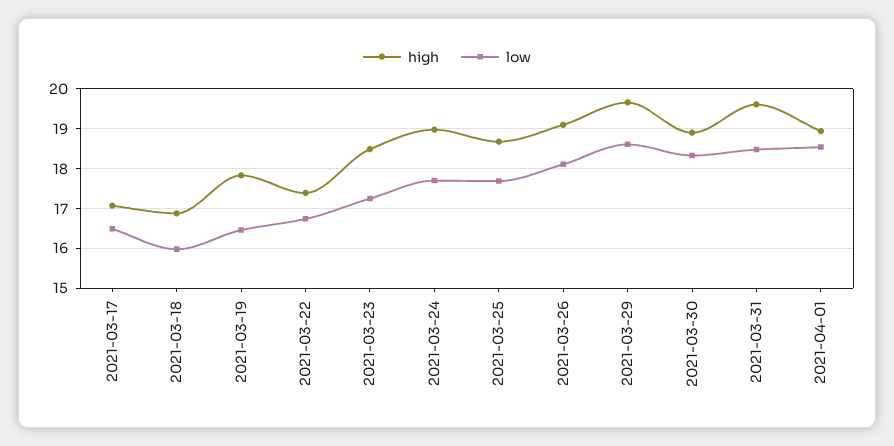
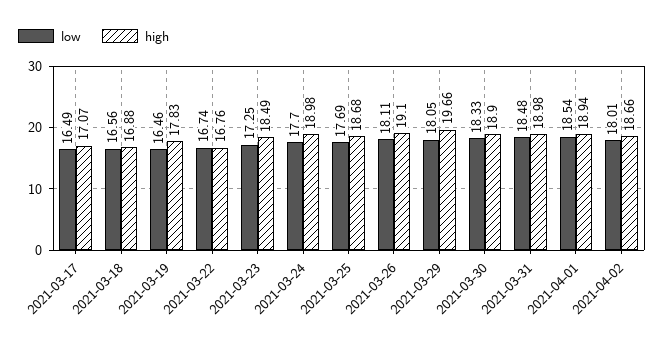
low, 2021-03-18: 16 -> 16.56
high, 2021-03-22: 17.4 -> 16.76
low, 2021-03-29: 18.6 -> 18.05
high, 2021-03-31: 19.6 -> 18.98
low, 2021-04-02: none -> 18.01
high, 2021-04-02: none -> 18.66

